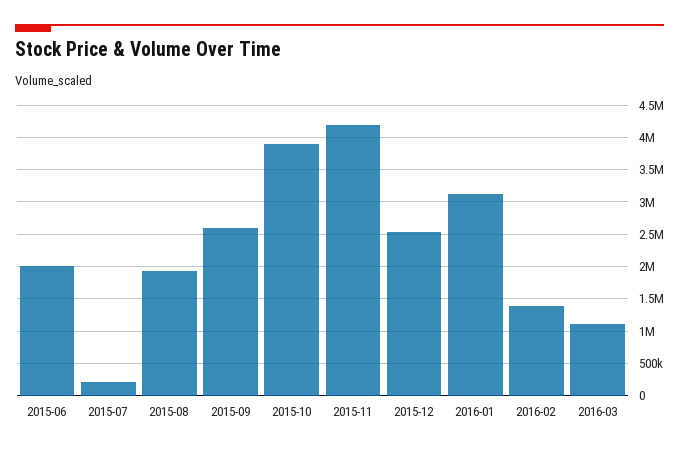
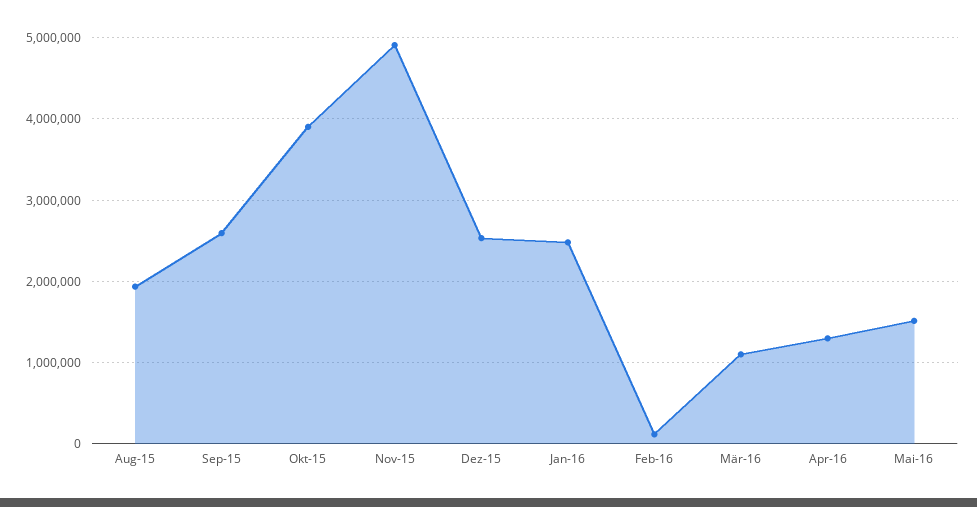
2015-06: 2000000 -> none
2015-07: 200000 -> none
2015-11: 4200000 -> 4900000
2016-01: 3100000 -> 2500000
2016-02: 1400000 -> 100000
Apr-16: none -> 1300000
Mai-16: none -> 1500000

